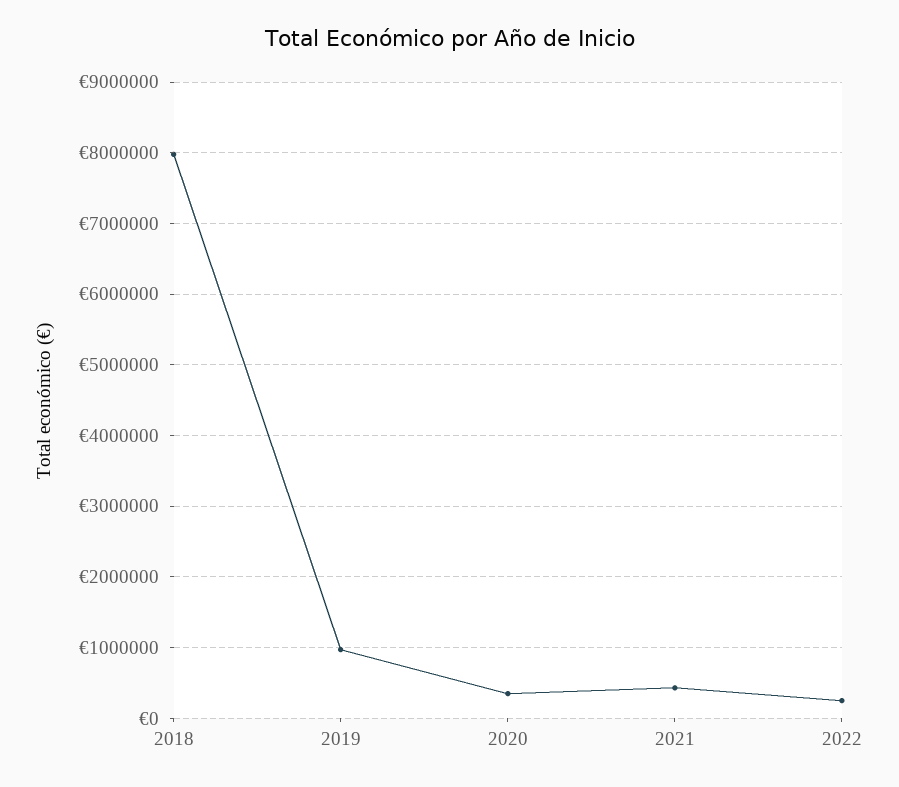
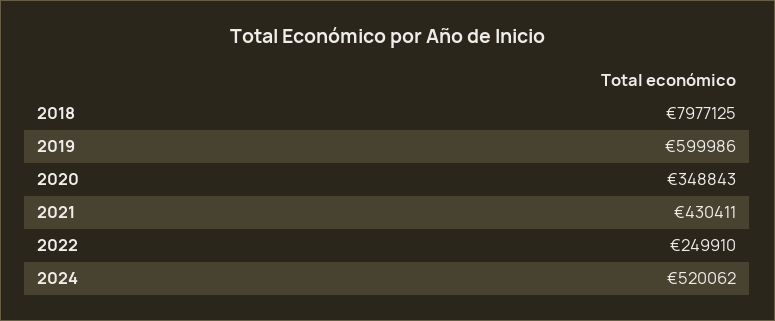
2019: 1000000 -> 599986
2024: none -> 520062

